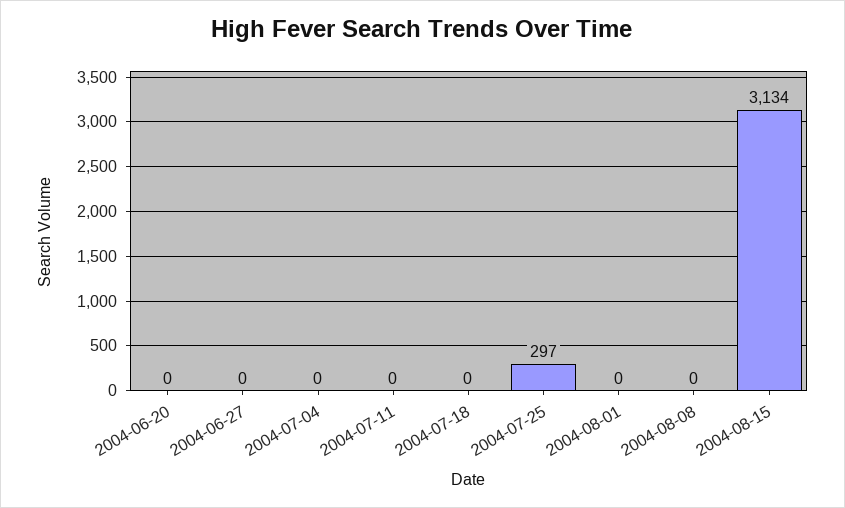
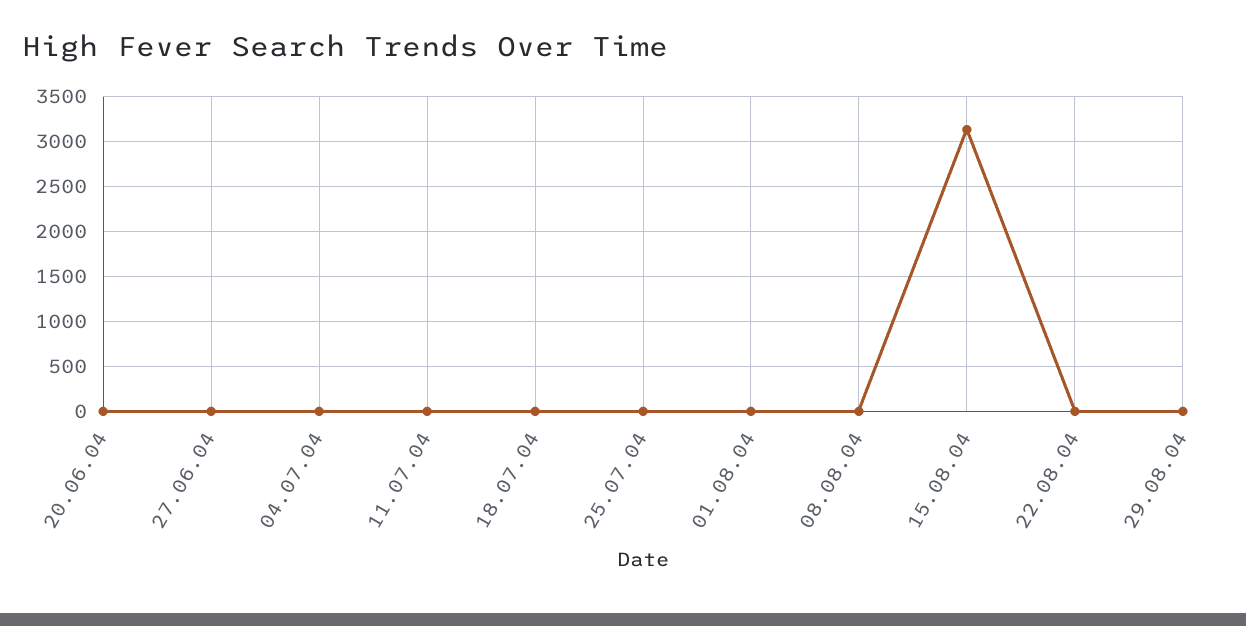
2004-07-25: 297 -> 0
22.08.04: none -> 0
29.08.04: none -> 0

